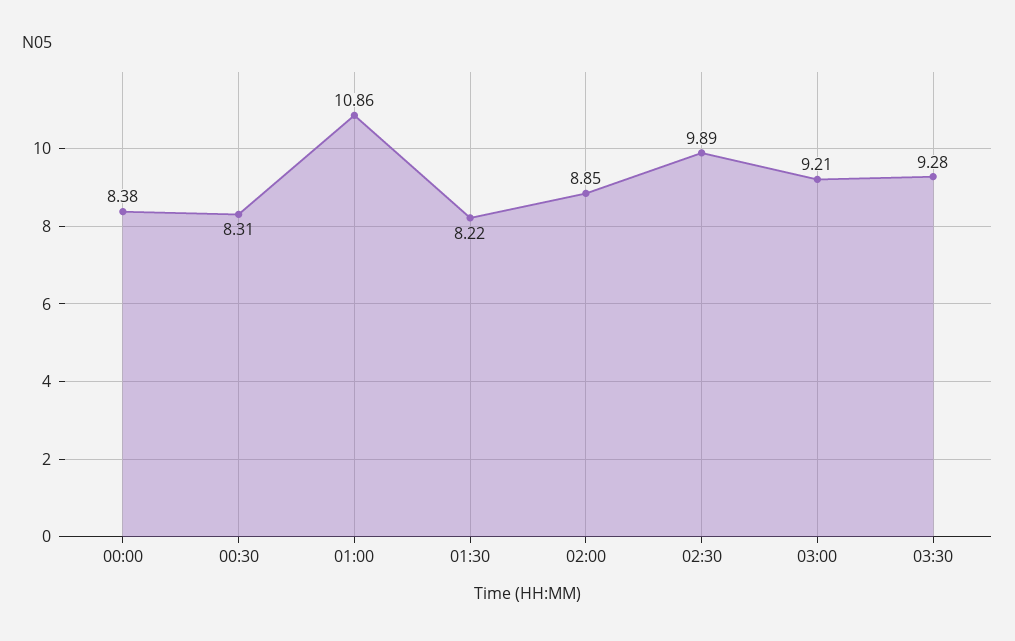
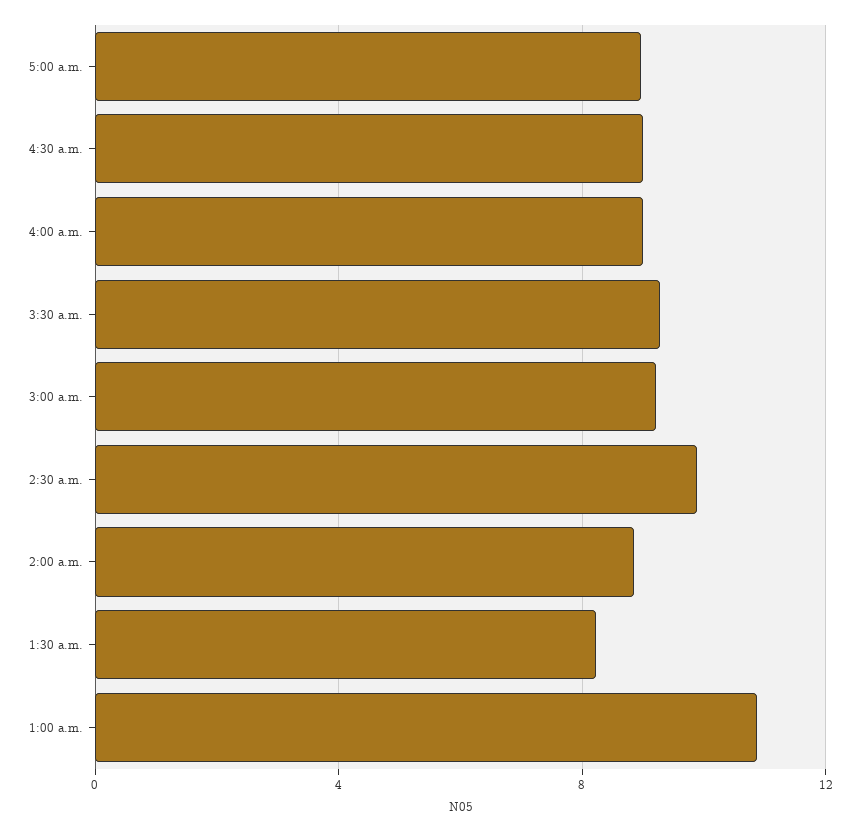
00:00: 8.38 -> none
00:30: 8.31 -> none
5:00 a.m.: none -> 9
4:30 a.m.: none -> 9
4:00 a.m.: none -> 9

